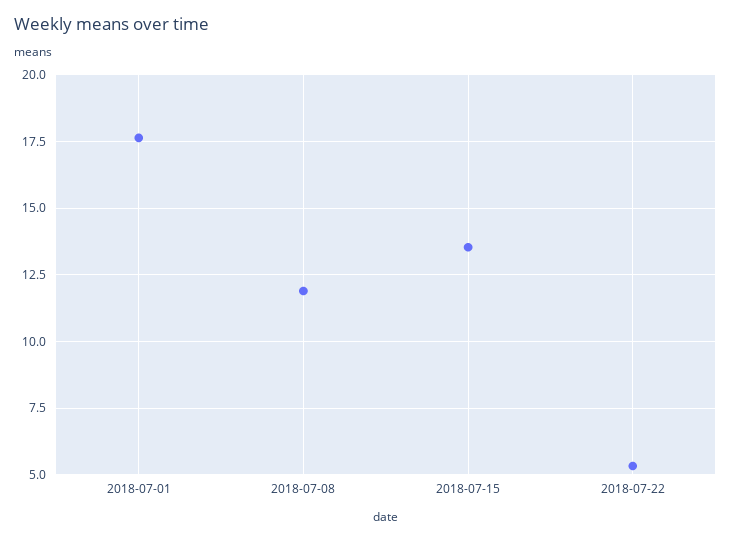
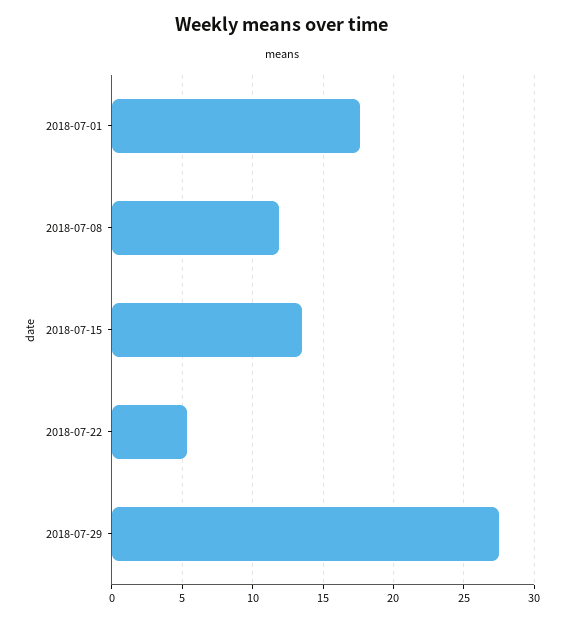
2018-07-29: none -> 27.5

